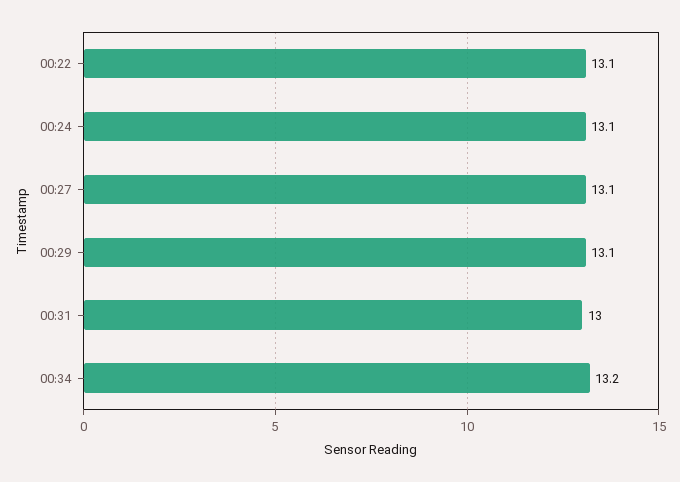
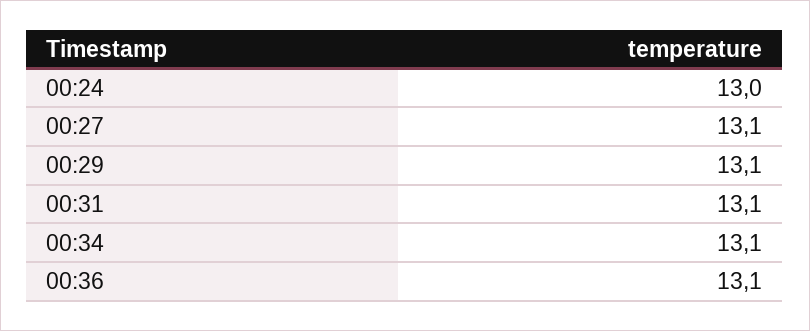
00:22: 13.1 -> none
00:24: 13.1 -> 13
00:31: 13 -> 13.1
00:34: 13.2 -> 13.1
00:36: none -> 13.1

